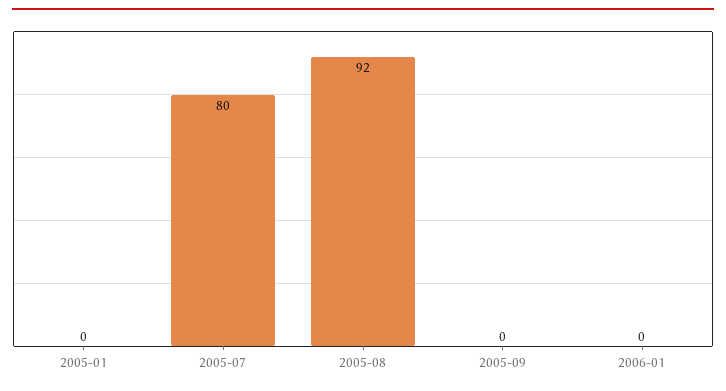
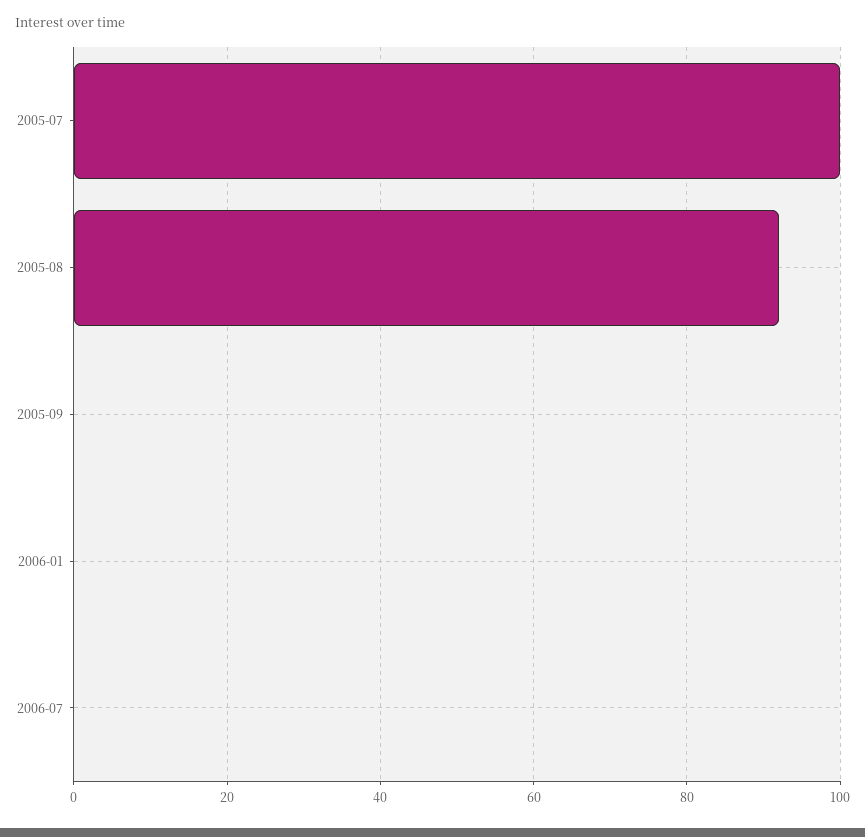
2005-01: 0 -> none
2005-07: 80 -> 100
2006-07: none -> 0

